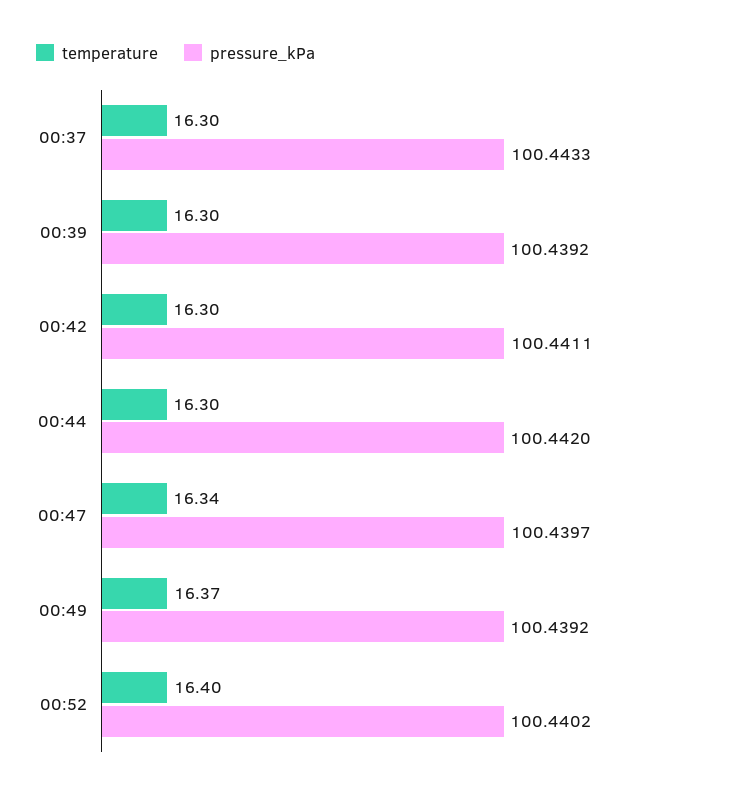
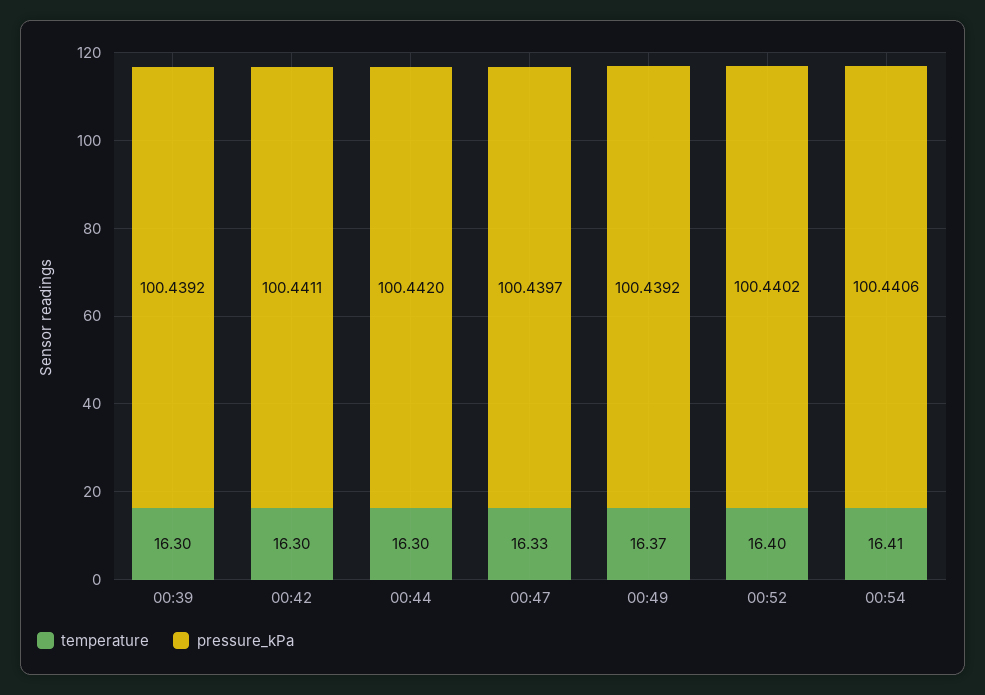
temperature, 00:37: 16.3 -> none
pressure_kPa, 00:37: 100.4433 -> none
temperature, 00:47: 16.34 -> 16.33
temperature, 00:54: none -> 16.41
pressure_kPa, 00:54: none -> 100.4406

